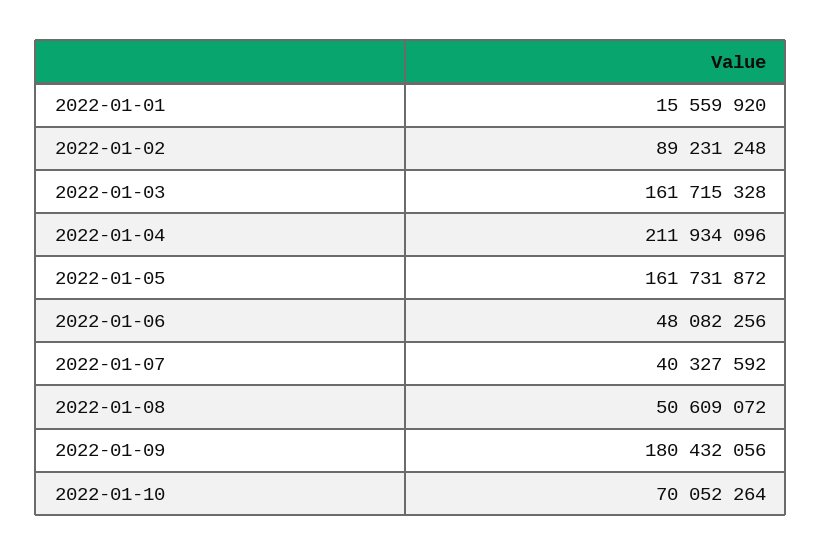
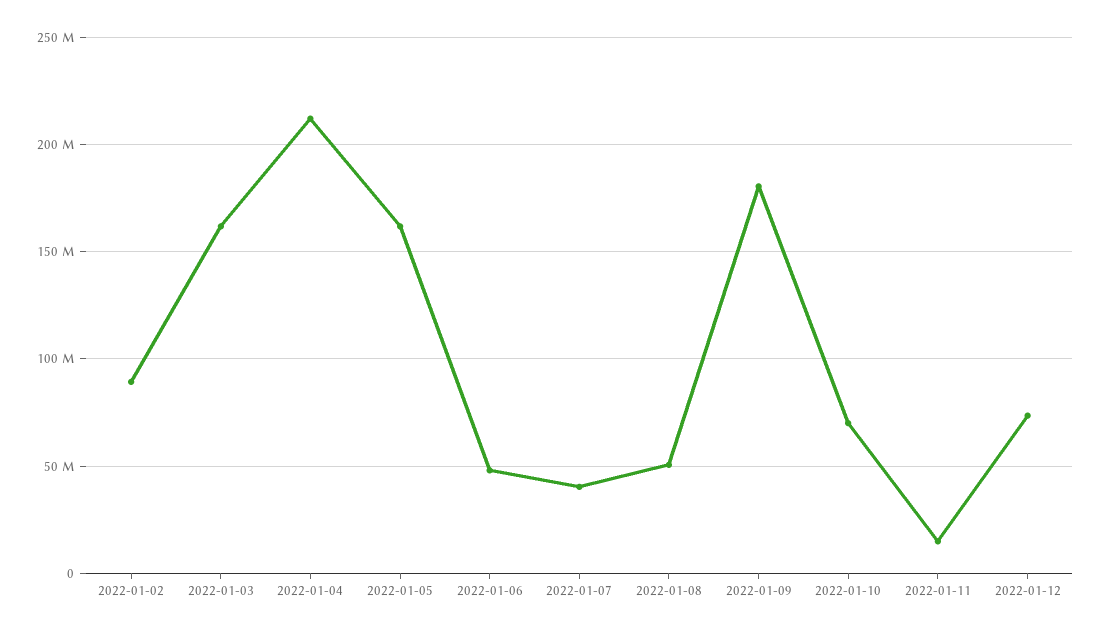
2022-01-01: 15559920 -> none
2022-01-11: none -> 15000000
2022-01-12: none -> 75000000

